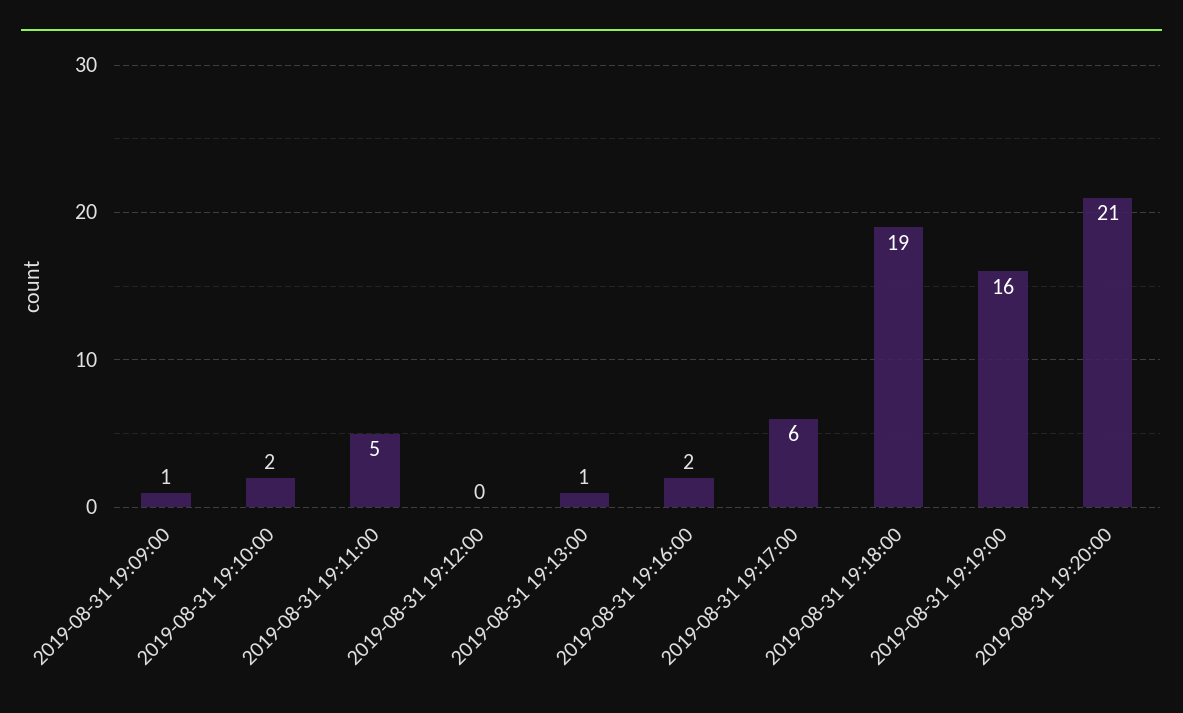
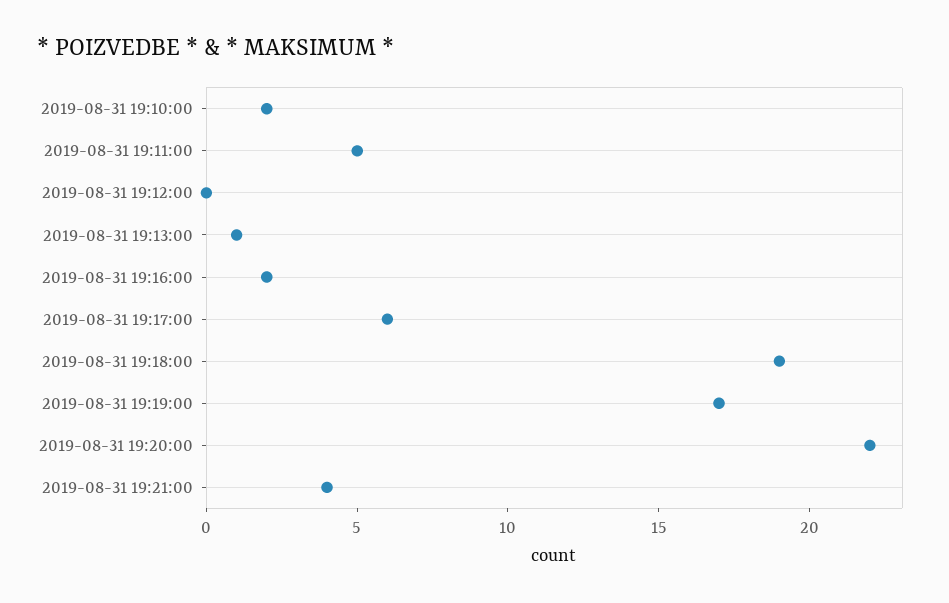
2019-08-31 19:09:00: 1 -> none
2019-08-31 19:19:00: 16 -> 17
2019-08-31 19:20:00: 21 -> 22
2019-08-31 19:21:00: none -> 4

